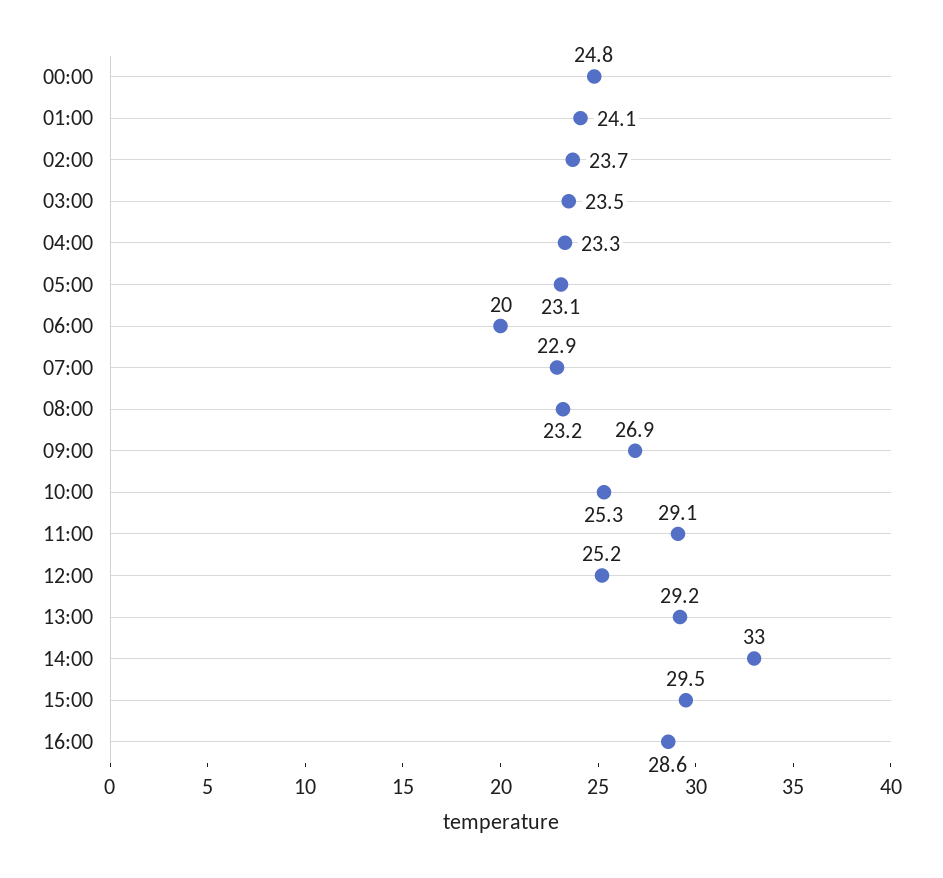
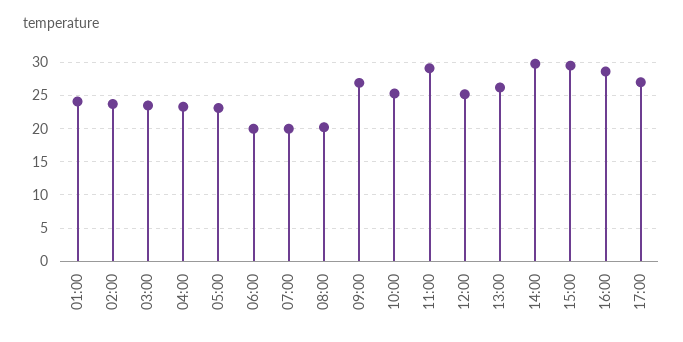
00:00: 24.8 -> none
07:00: 22.9 -> 20
08:00: 23.2 -> 20
13:00: 29.2 -> 26
14:00: 33 -> 30
17:00: none -> 27

